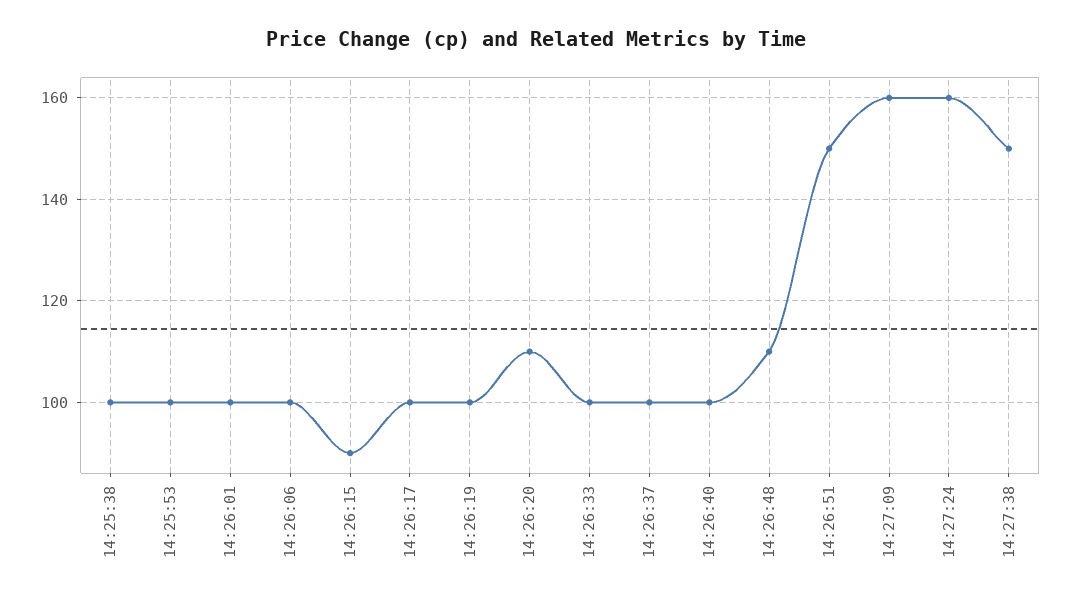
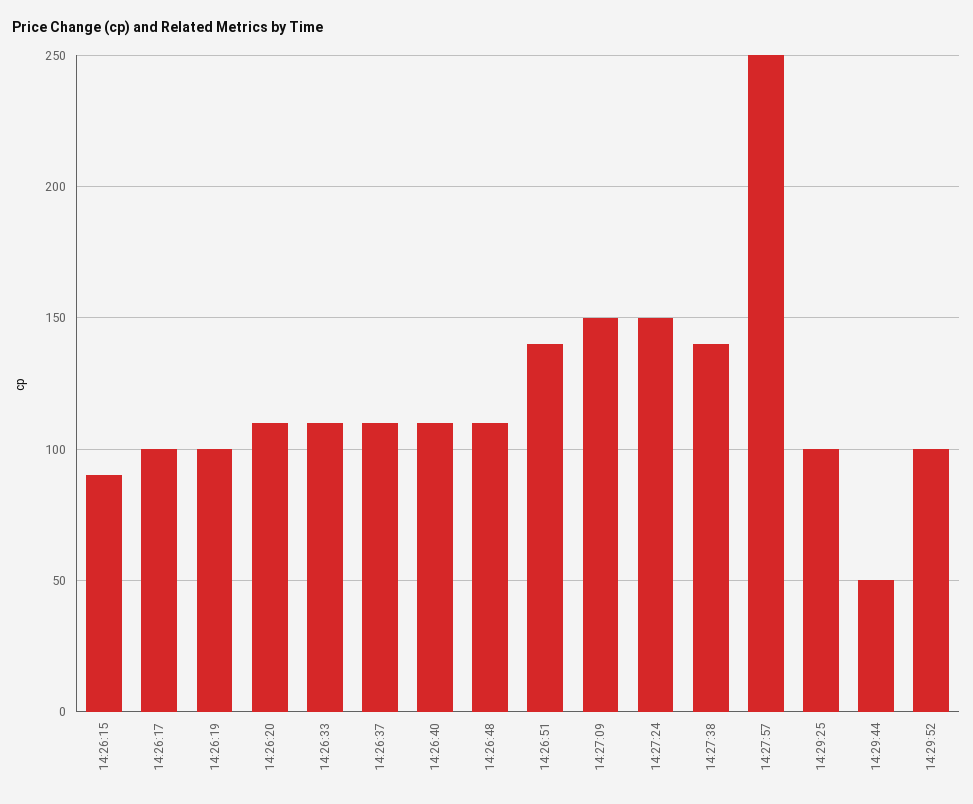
14:25:38: 100 -> none
14:25:53: 100 -> none
14:26:01: 100 -> none
14:26:06: 100 -> none
14:26:33: 100 -> 110
14:26:37: 100 -> 110
14:26:40: 100 -> 110
14:26:51: 150 -> 140
14:27:09: 160 -> 150
14:27:24: 160 -> 150
14:27:38: 150 -> 140
14:27:57: none -> 250
14:29:25: none -> 100
14:29:44: none -> 50
14:29:52: none -> 100

